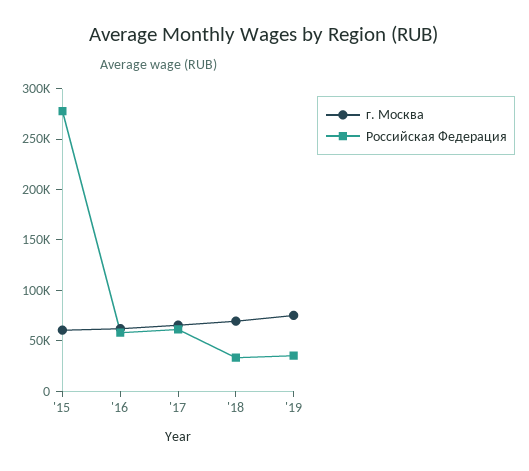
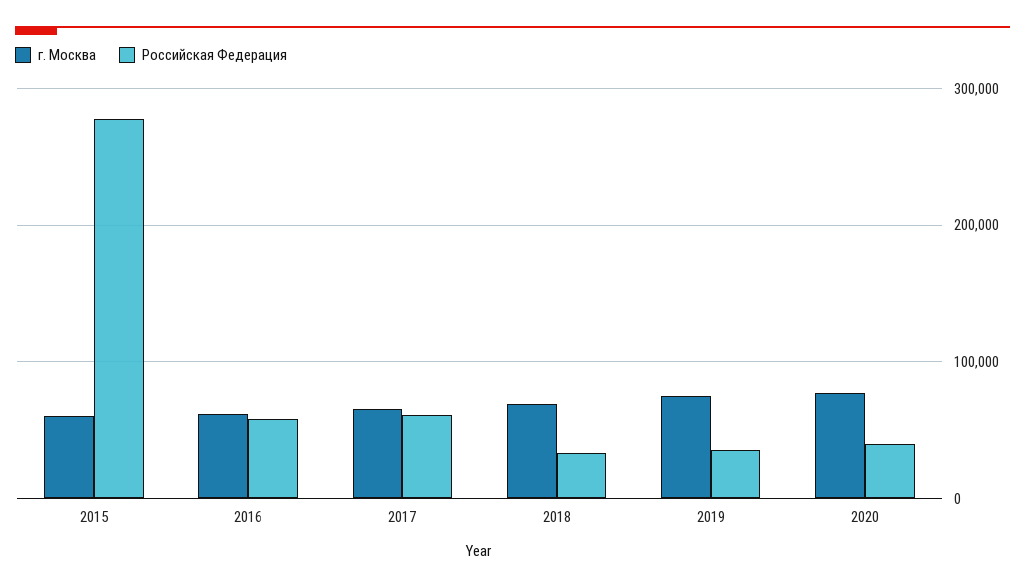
г. Москва, 2020: none -> 80000
Российская Федерация, 2020: none -> 40000

